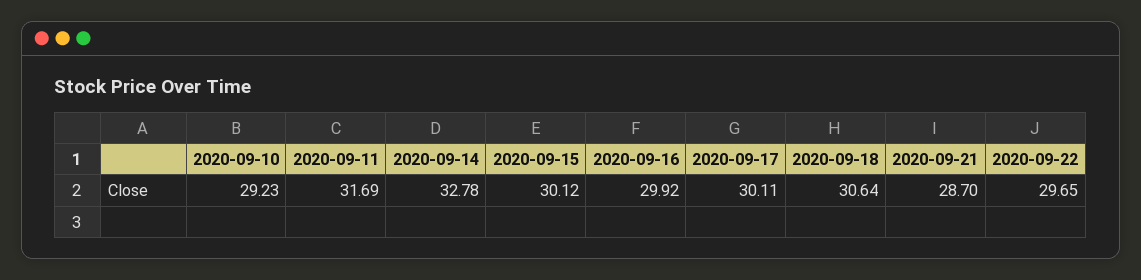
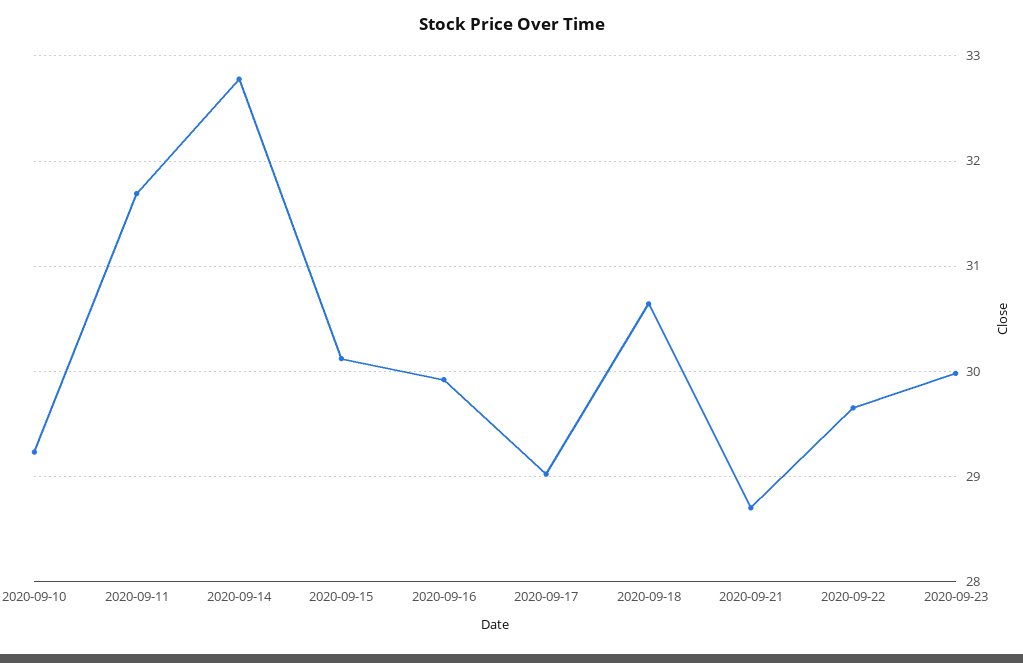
2020-09-17: 30.11 -> 29
2020-09-23: none -> 30

